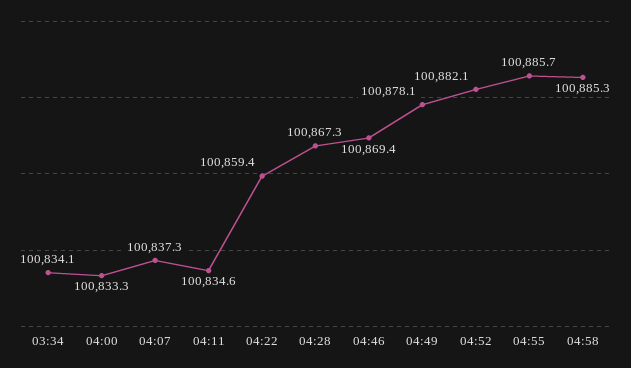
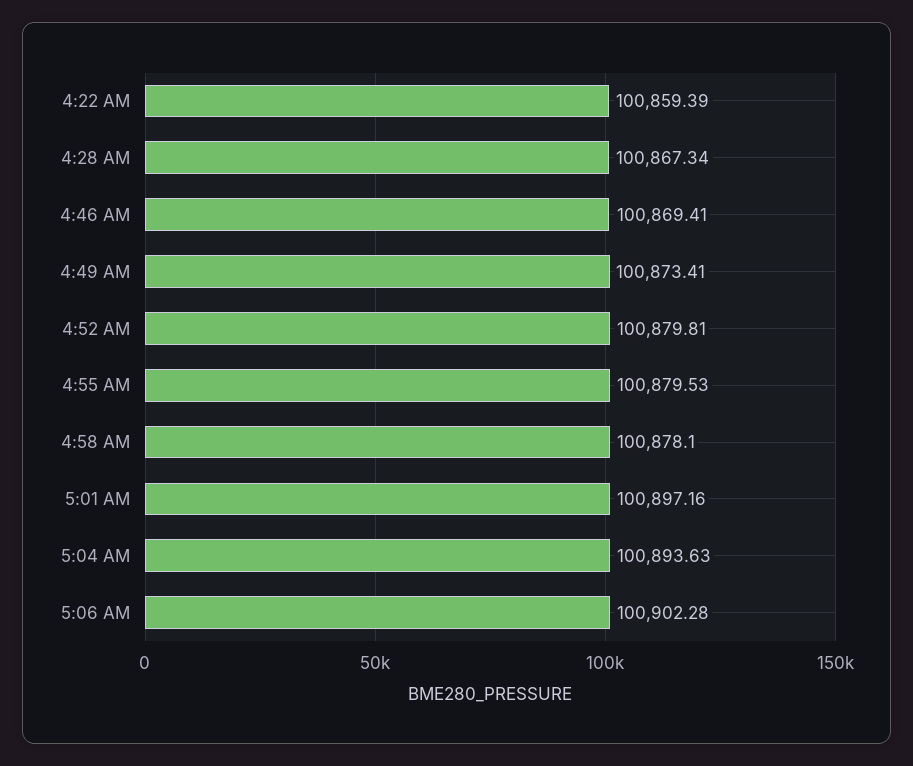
03:34: 100834.1 -> none
04:00: 100833.3 -> none
04:07: 100837.3 -> none
04:11: 100834.6 -> none
04:49: 100878.1 -> 100873.41
04:52: 100882.1 -> 100879.81
04:55: 100885.7 -> 100879.53
04:58: 100885.3 -> 100878.1
5:01 AM: none -> 100897.16
5:04 AM: none -> 100893.63
5:06 AM: none -> 100902.28

